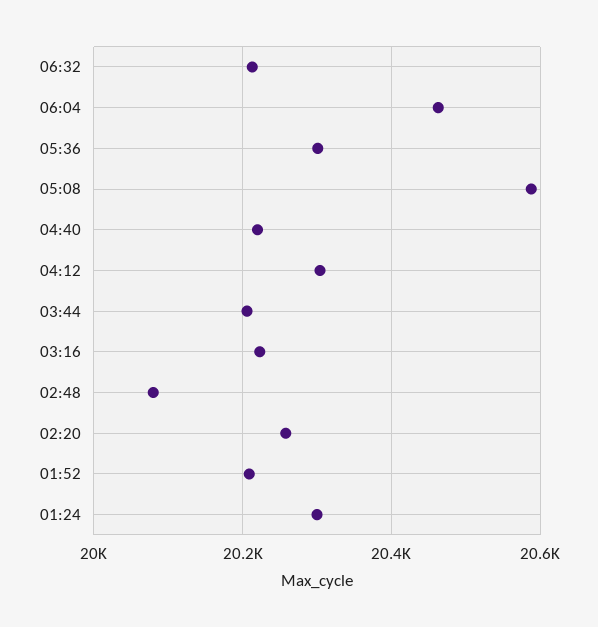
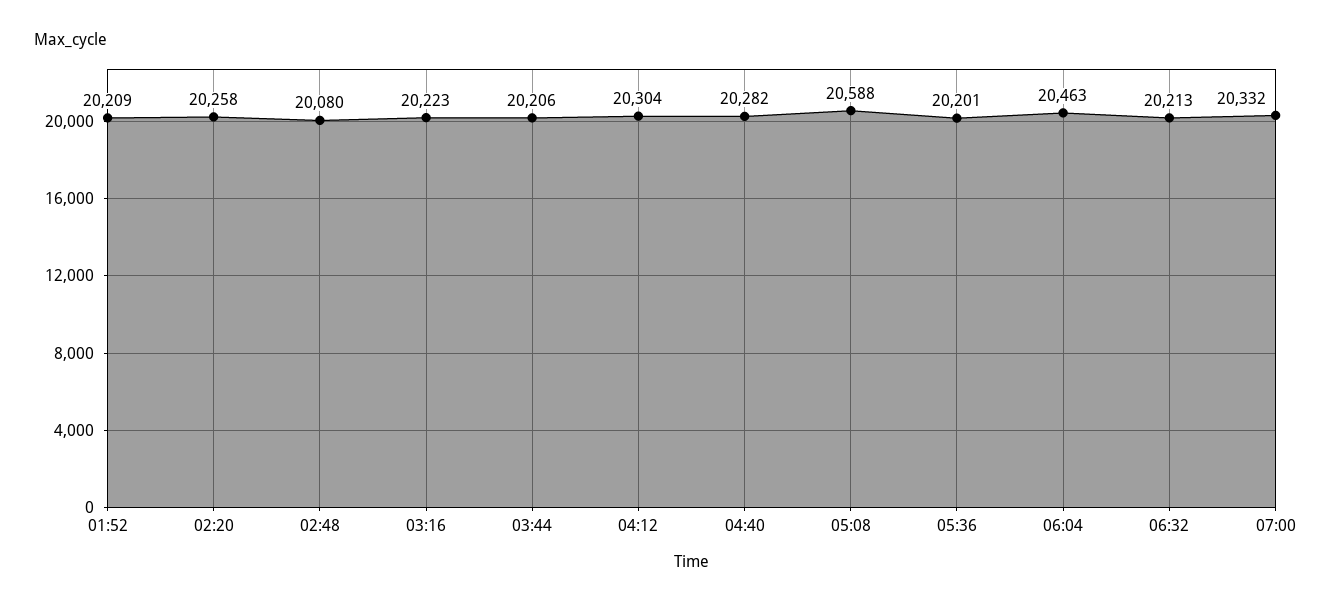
05:36: 20300 -> 20201
04:40: 20220 -> 20282
01:24: 20300 -> none
07:00: none -> 20332

